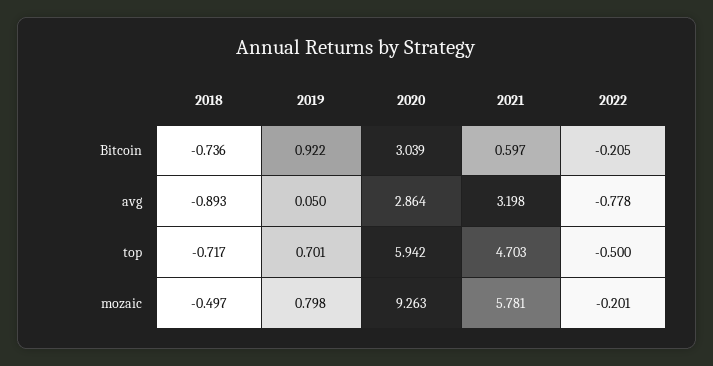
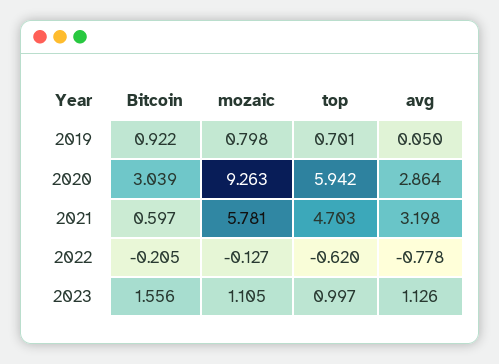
2018, Bitcoin: -0.736 -> none
2018, avg: -0.893 -> none
2018, top: -0.717 -> none
2022, top: -0.5 -> -0.62
2018, mozaic: -0.497 -> none
2022, mozaic: -0.201 -> -0.127
2023, Bitcoin: none -> 1.556
2023, mozaic: none -> 1.105
2023, top: none -> 0.997
2023, avg: none -> 1.126

